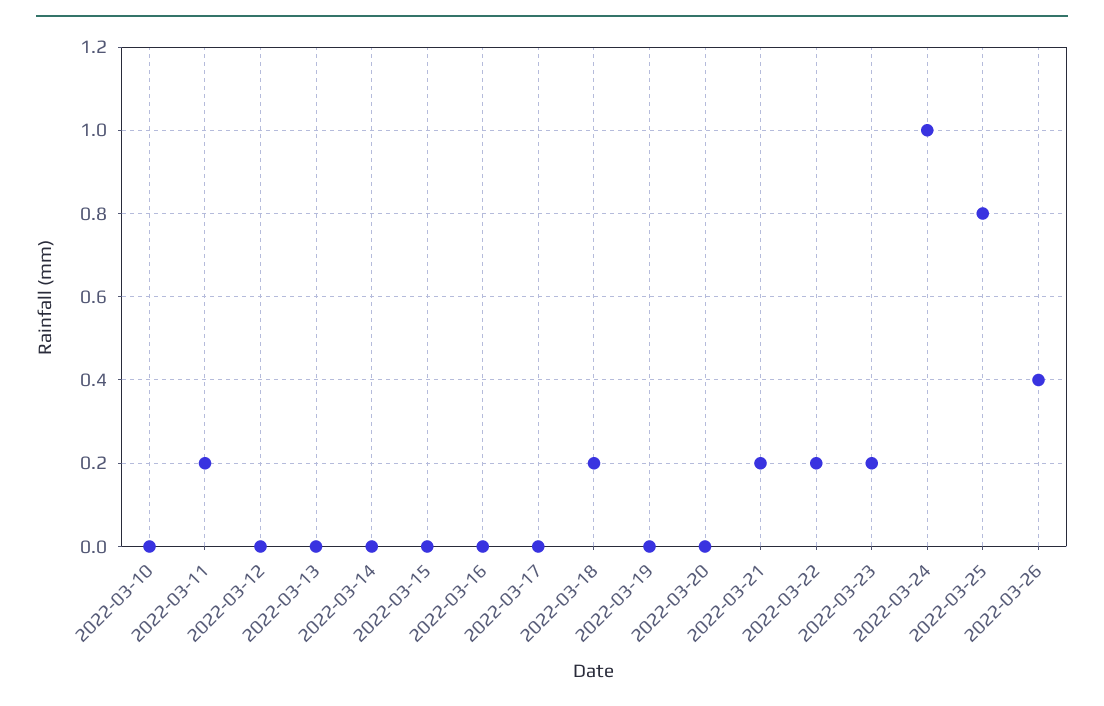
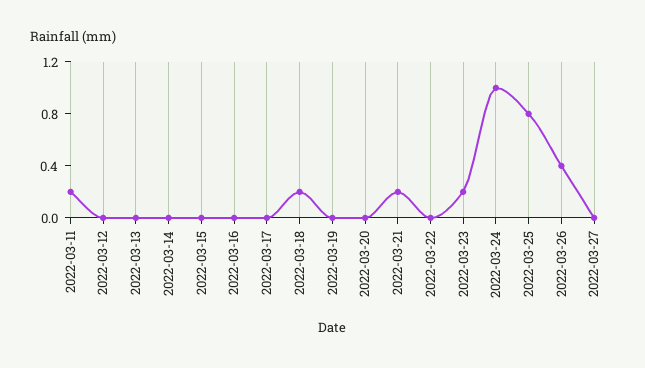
2022-03-10: 0 -> none
2022-03-22: 0.2 -> 0
2022-03-27: none -> 0

